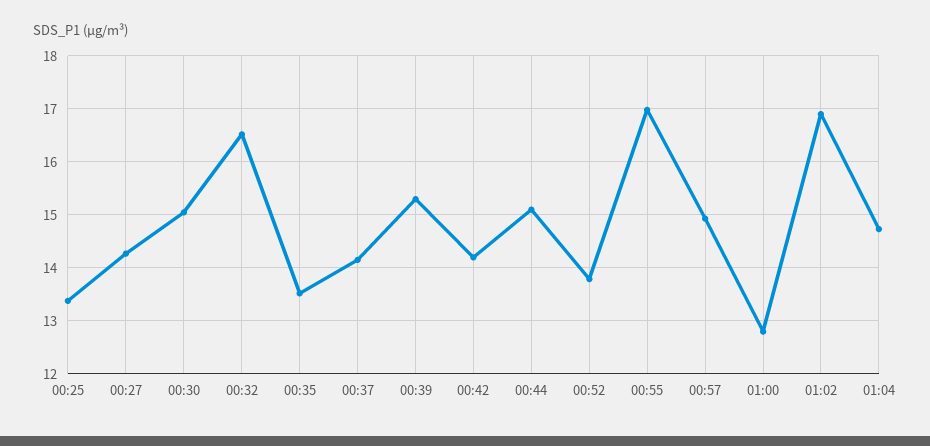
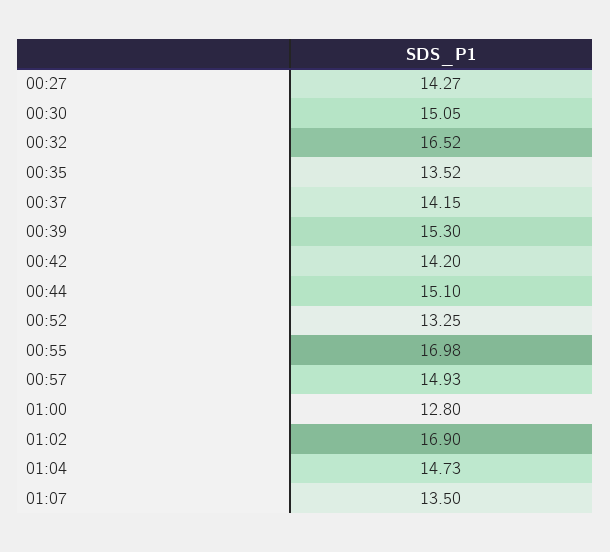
00:25: 13.4 -> none
00:52: 13.8 -> 13.25
01:07: none -> 13.5

